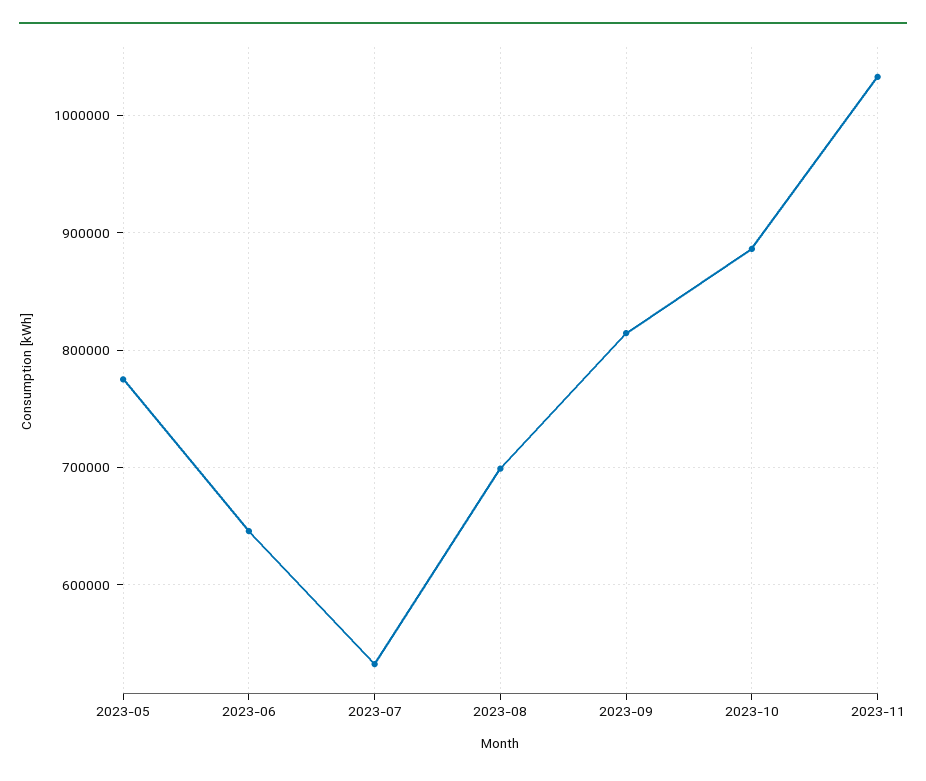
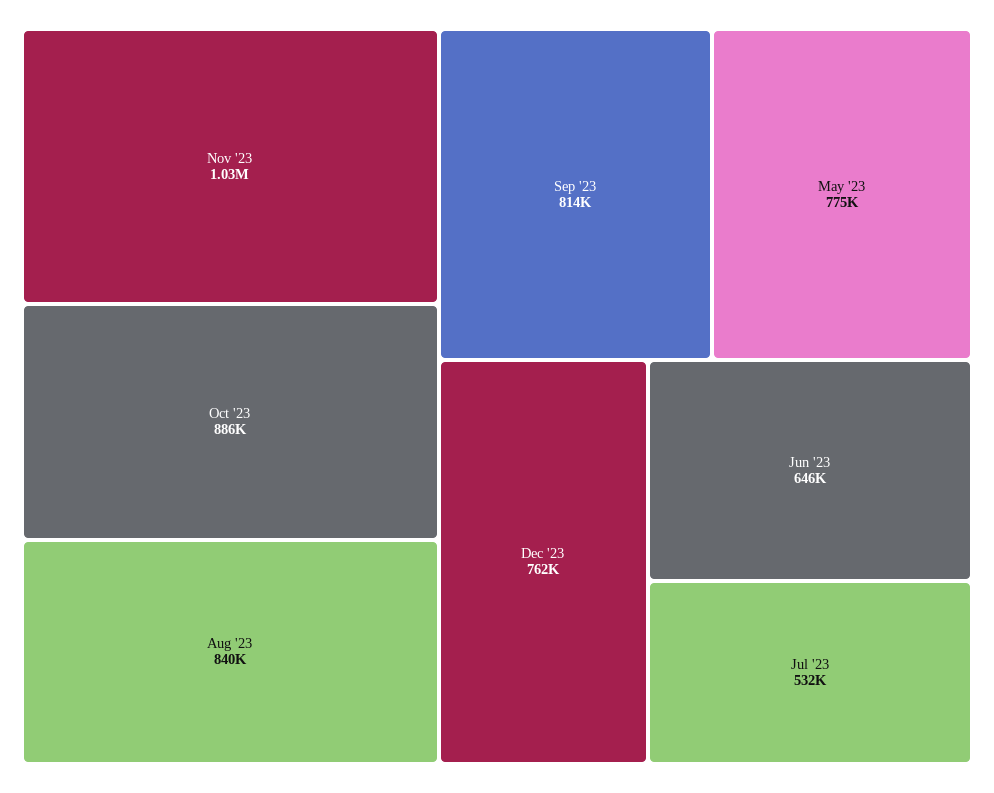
2023-08: 700000 -> 840000
Dec '23: none -> 762000

